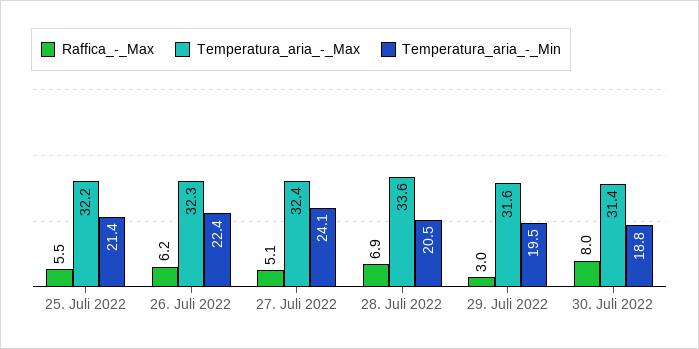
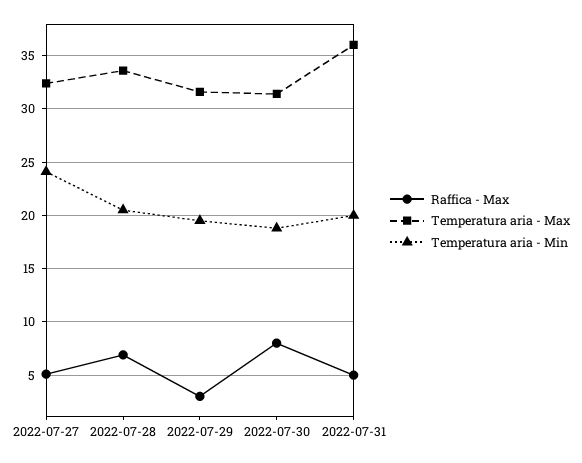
Raffica_-_Max, 25. Juli 2022: 5.5 -> none
Temperatura_aria_-_Max, 25. Juli 2022: 32.2 -> none
Temperatura_aria_-_Min, 25. Juli 2022: 21.4 -> none
Raffica_-_Max, 26. Juli 2022: 6.2 -> none
Temperatura_aria_-_Max, 26. Juli 2022: 32.3 -> none
Temperatura_aria_-_Min, 26. Juli 2022: 22.4 -> none
Raffica_-_Max, 2022-07-31: none -> 5
Temperatura_aria_-_Max, 2022-07-31: none -> 36
Temperatura_aria_-_Min, 2022-07-31: none -> 20

